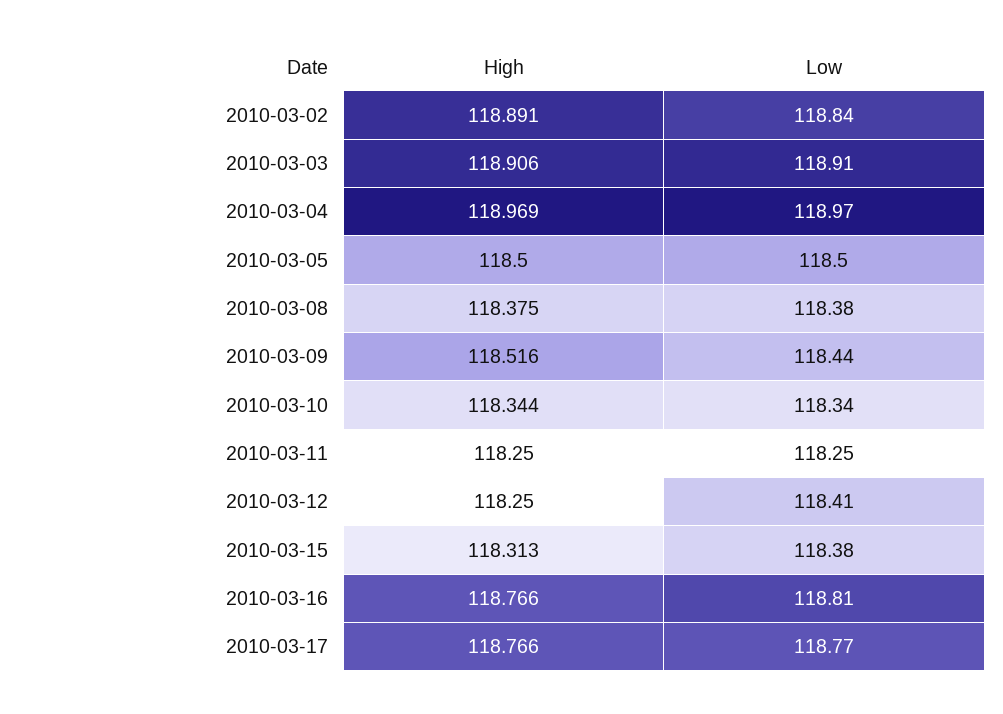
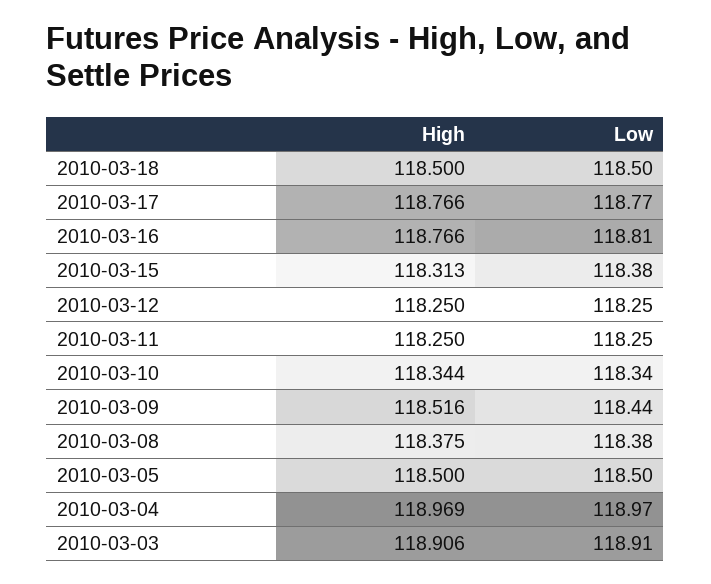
High, 2010-03-02: 118.891 -> none
Low, 2010-03-02: 118.84 -> none
Low, 2010-03-12: 118.41 -> 118.25
High, 2010-03-18: none -> 118.5
Low, 2010-03-18: none -> 118.5

